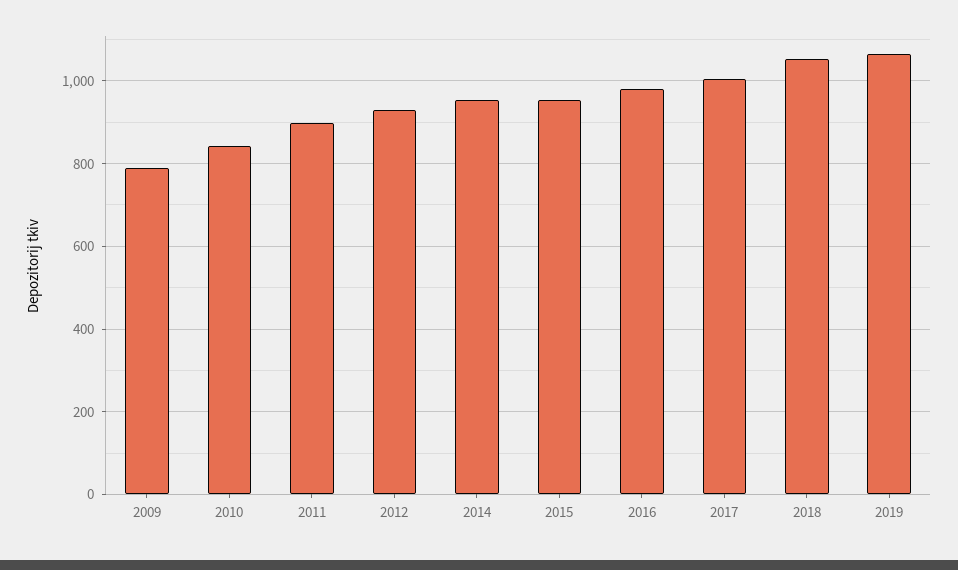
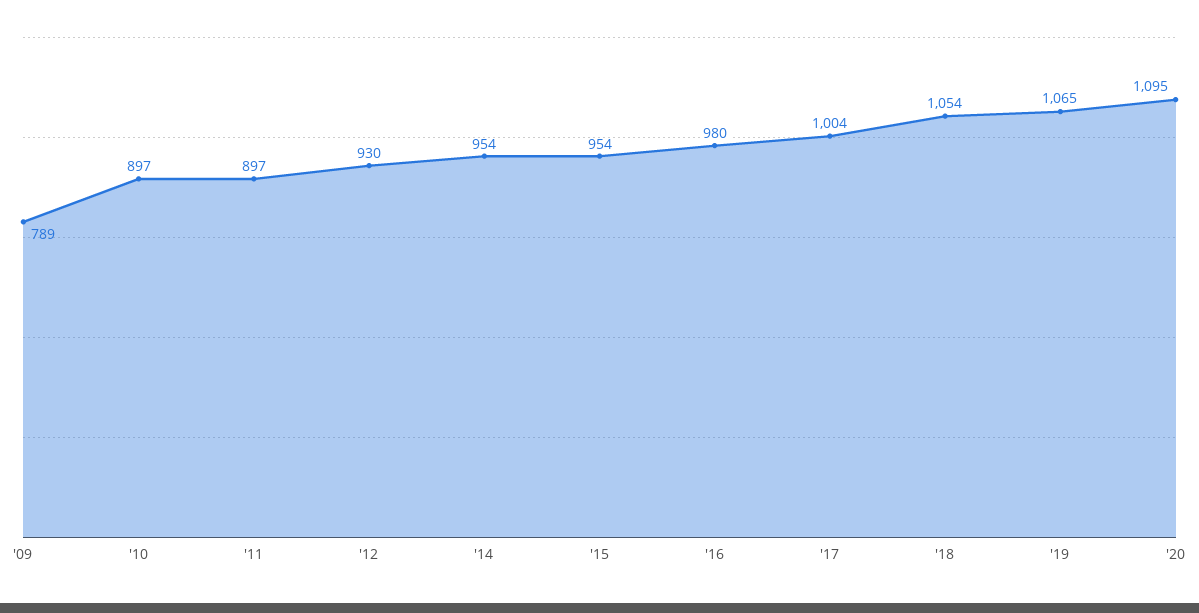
2010: 840 -> 897
'20: none -> 1095

